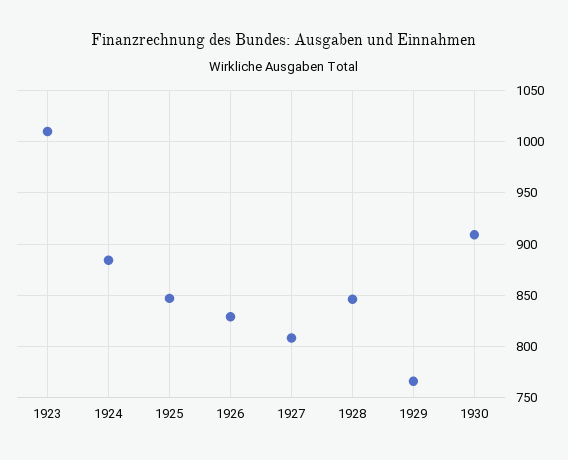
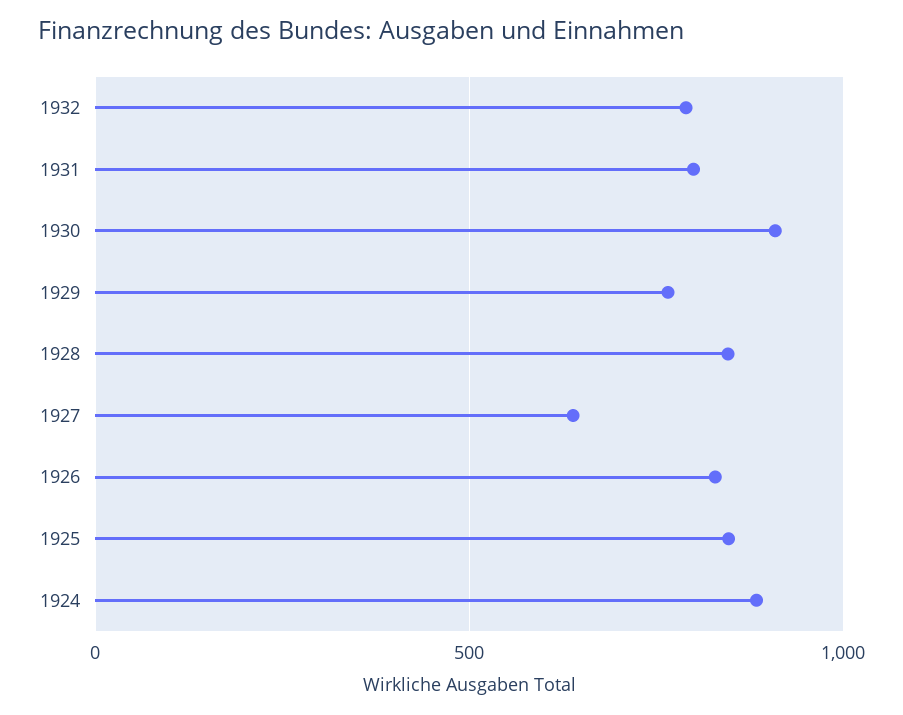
1923: 1010 -> none
1927: 810 -> 650
1932: none -> 800
1931: none -> 800

